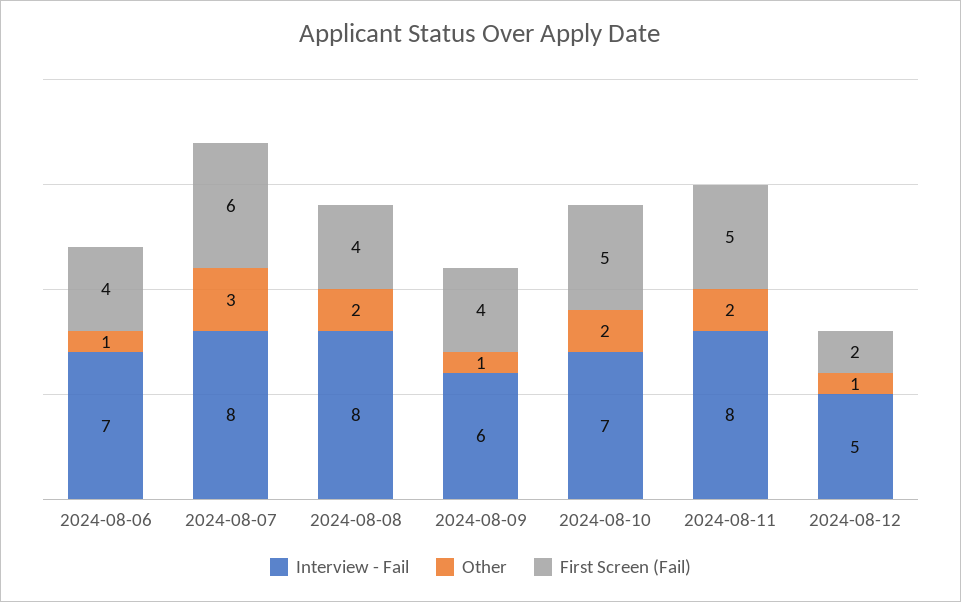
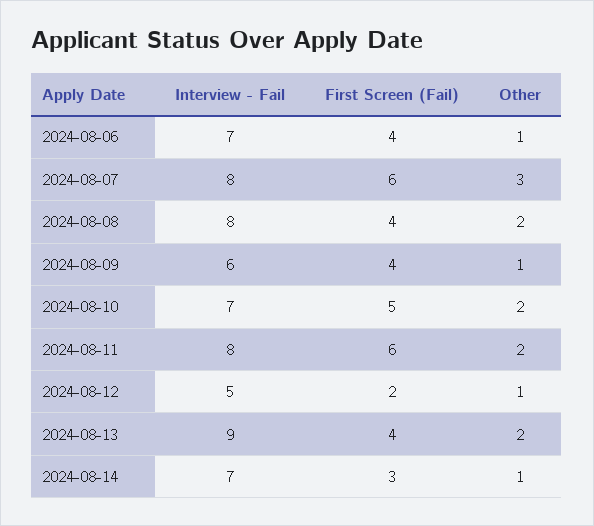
First Screen (Fail), 2024-08-11: 5 -> 6
Interview - Fail, 2024-08-13: none -> 9
First Screen (Fail), 2024-08-13: none -> 4
Other, 2024-08-13: none -> 2
Interview - Fail, 2024-08-14: none -> 7
First Screen (Fail), 2024-08-14: none -> 3
Other, 2024-08-14: none -> 1

